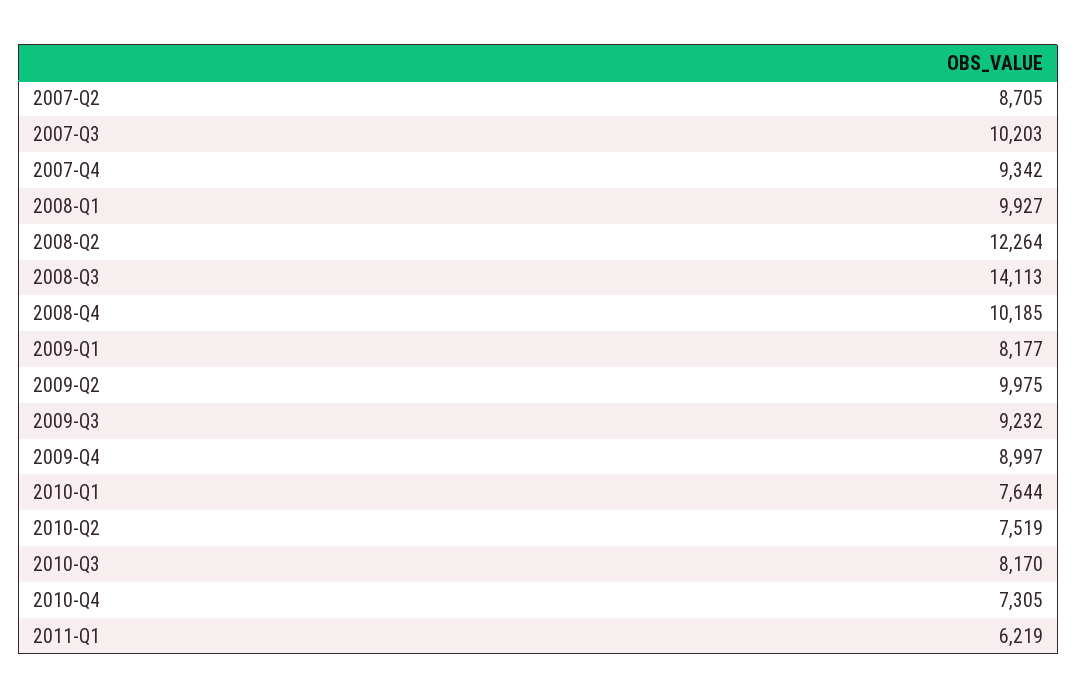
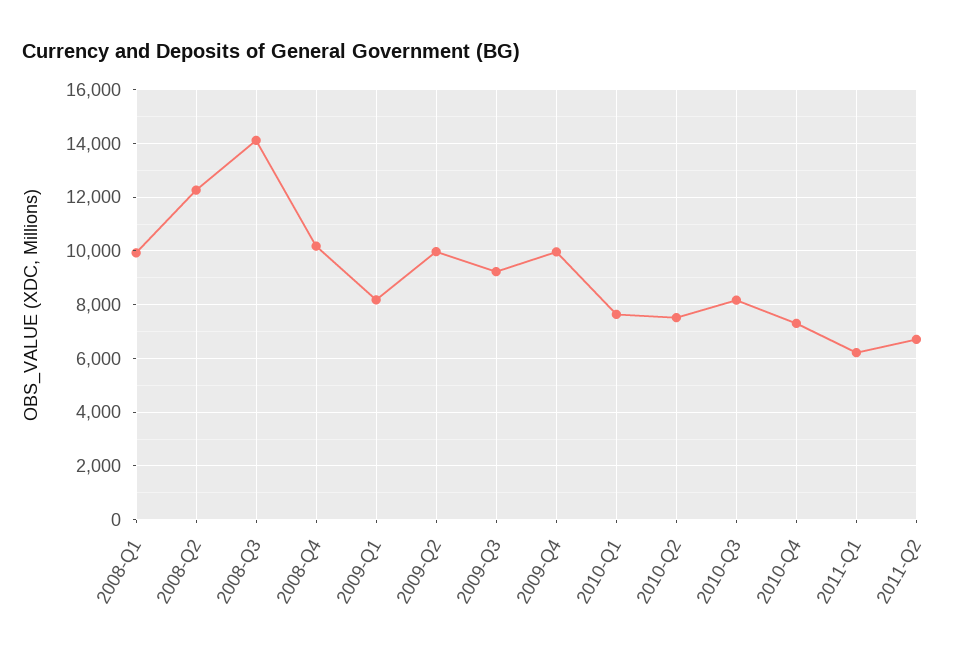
2007-Q2: 8705 -> none
2007-Q3: 10203 -> none
2007-Q4: 9342 -> none
2009-Q4: 8997 -> 10000
2011-Q2: none -> 6750

